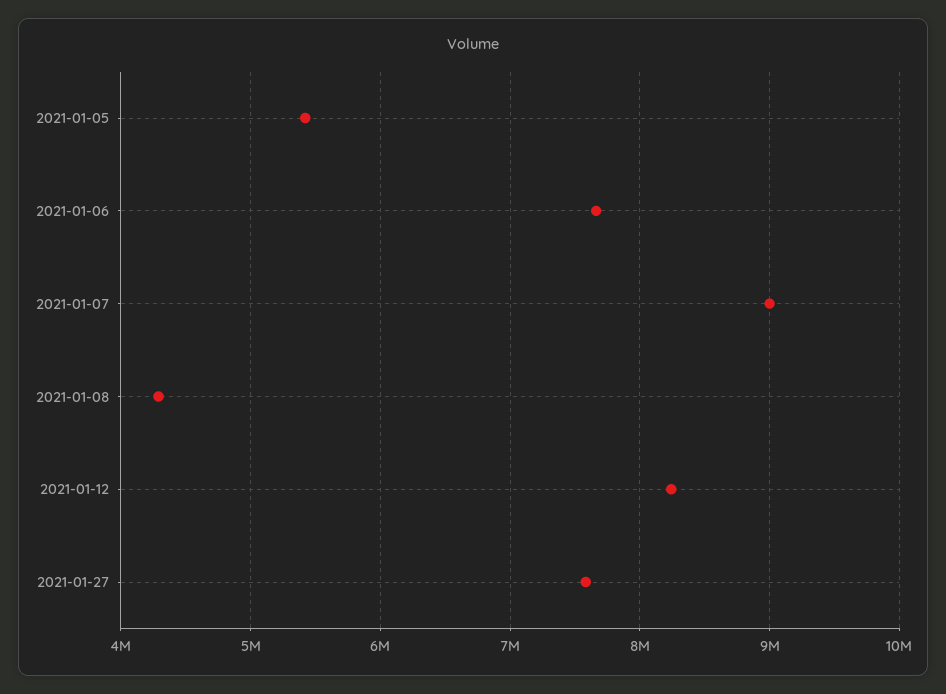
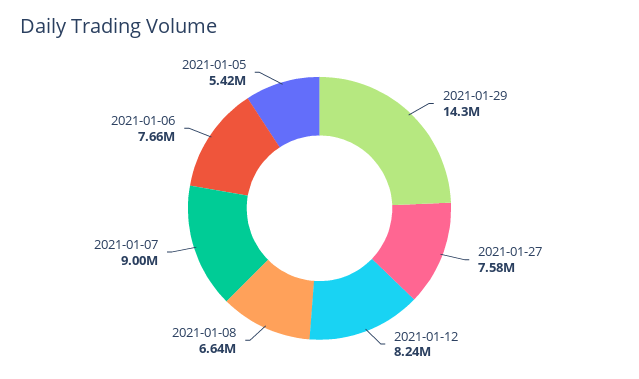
2021-01-08: 4300000 -> 6640000
2021-01-29: none -> 14300000

